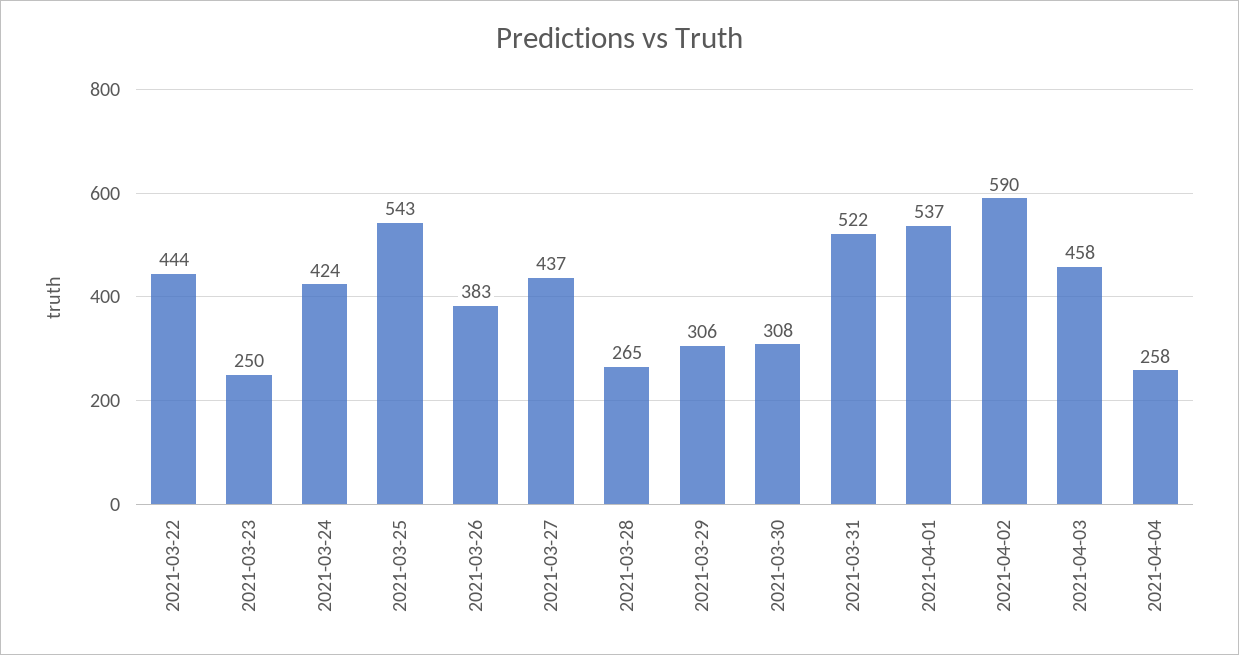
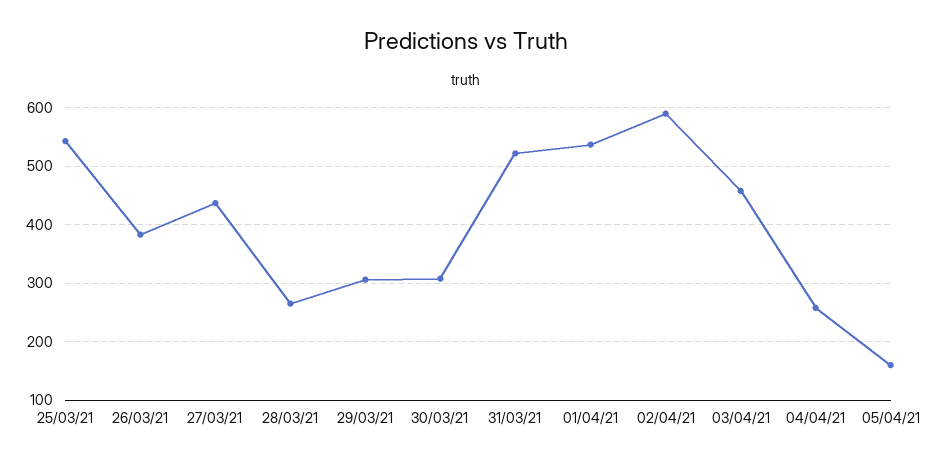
2021-03-22: 444 -> none
2021-03-23: 250 -> none
2021-03-24: 424 -> none
05/04/21: none -> 160

